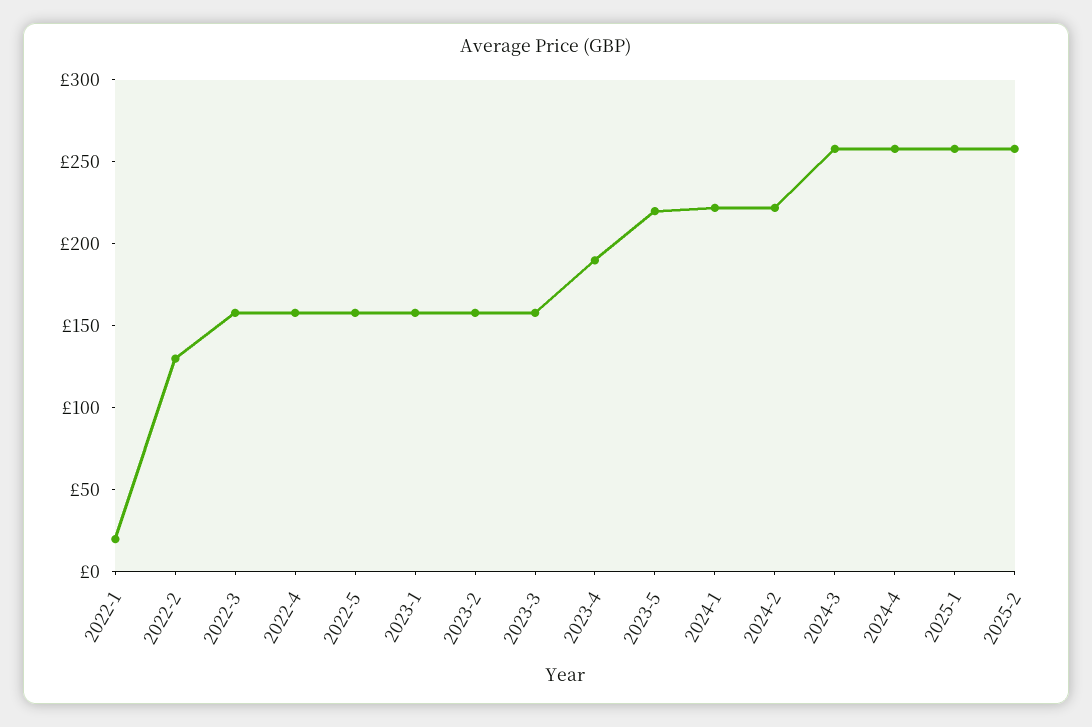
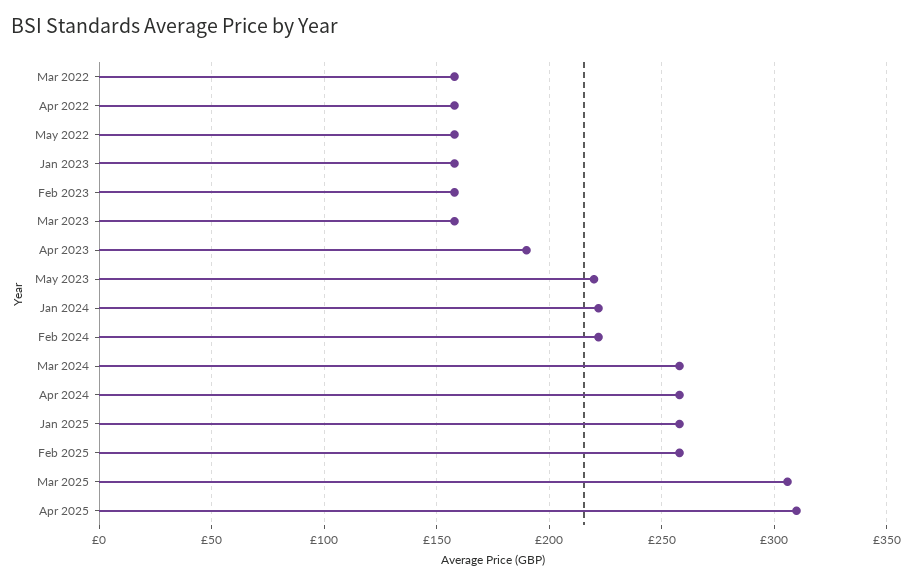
2022-1: 20 -> none
2022-2: 130 -> none
Mar 2025: none -> 305
Apr 2025: none -> 310

